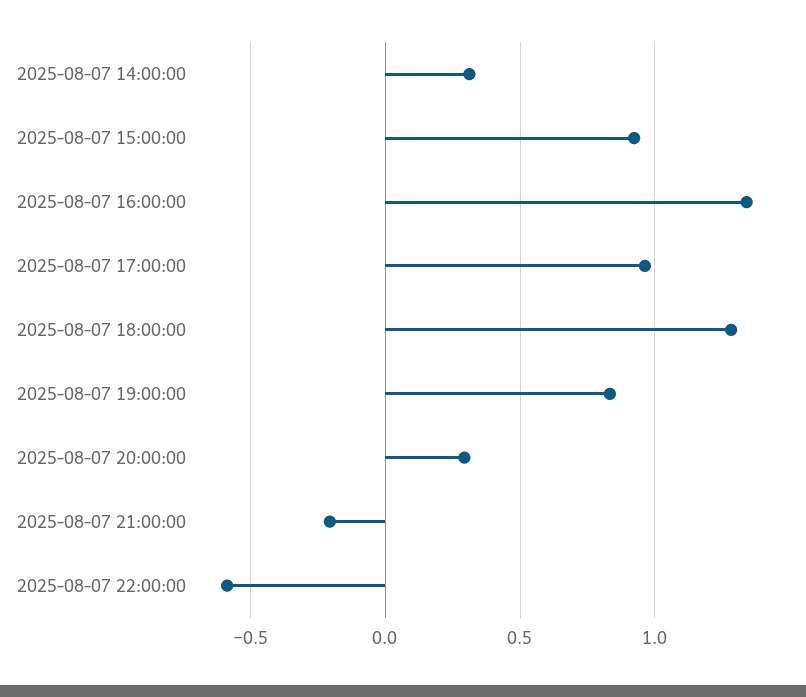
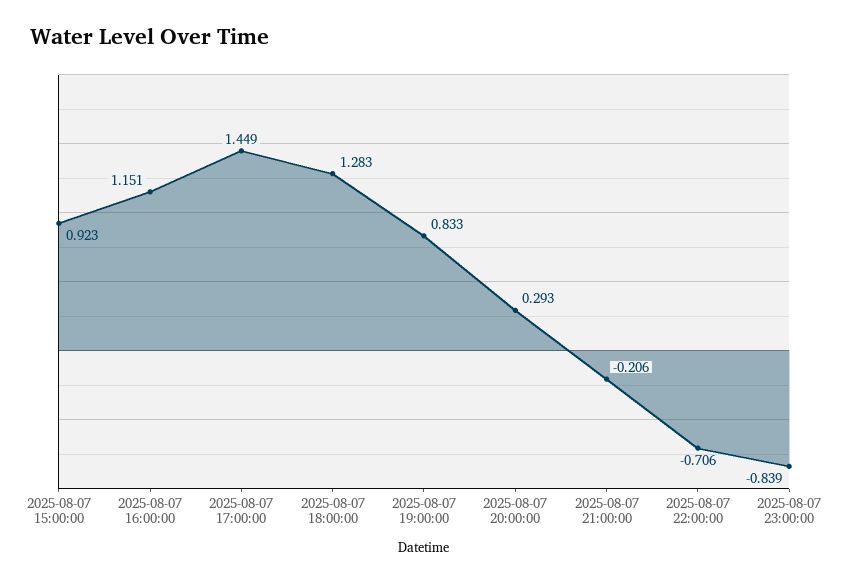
2025-08-07 14:00:00: 0.3 -> none
2025-08-07 16:00:00: 1.35 -> 1.151
2025-08-07 17:00:00: 0.95 -> 1.449
2025-08-07 22:00:00: -0.6 -> -0.706
2025-08-07 23:00:00: none -> -0.839

